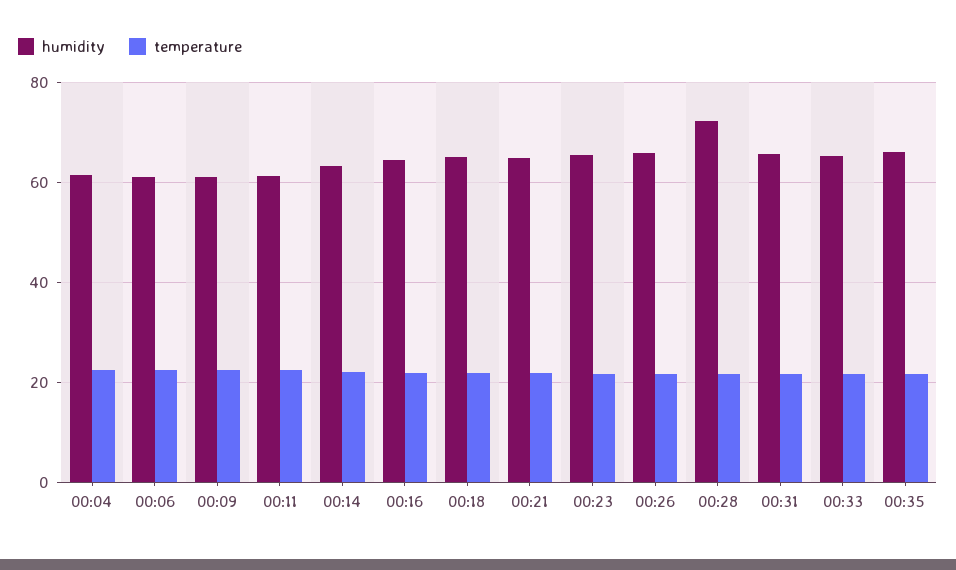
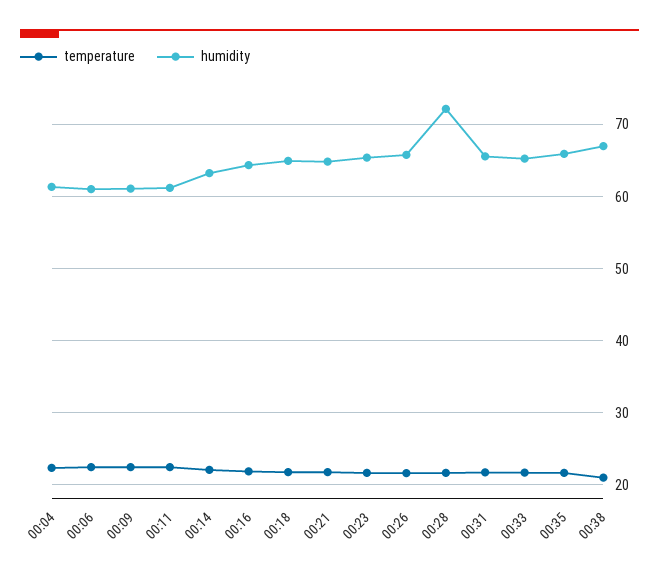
temperature, 00:38: none -> 21
humidity, 00:38: none -> 67

